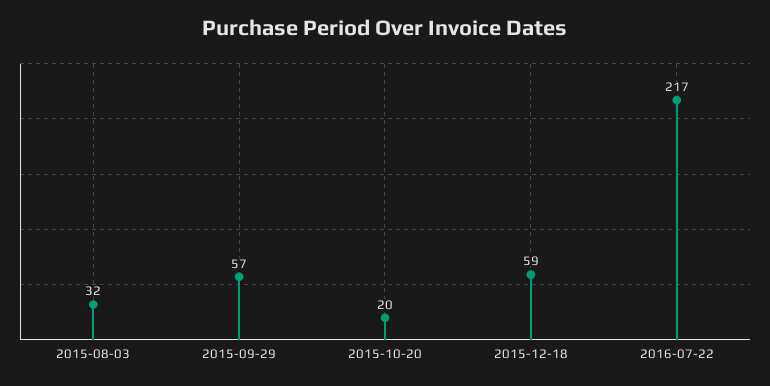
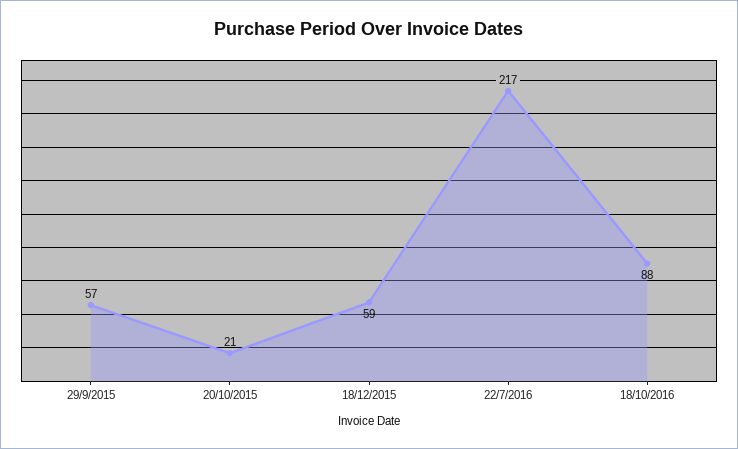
2015-08-03: 32 -> none
2015-10-20: 20 -> 21
18/10/2016: none -> 88

